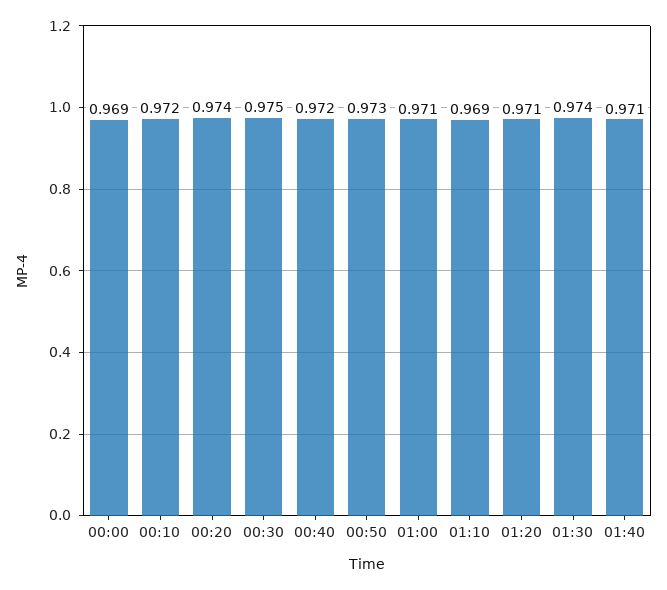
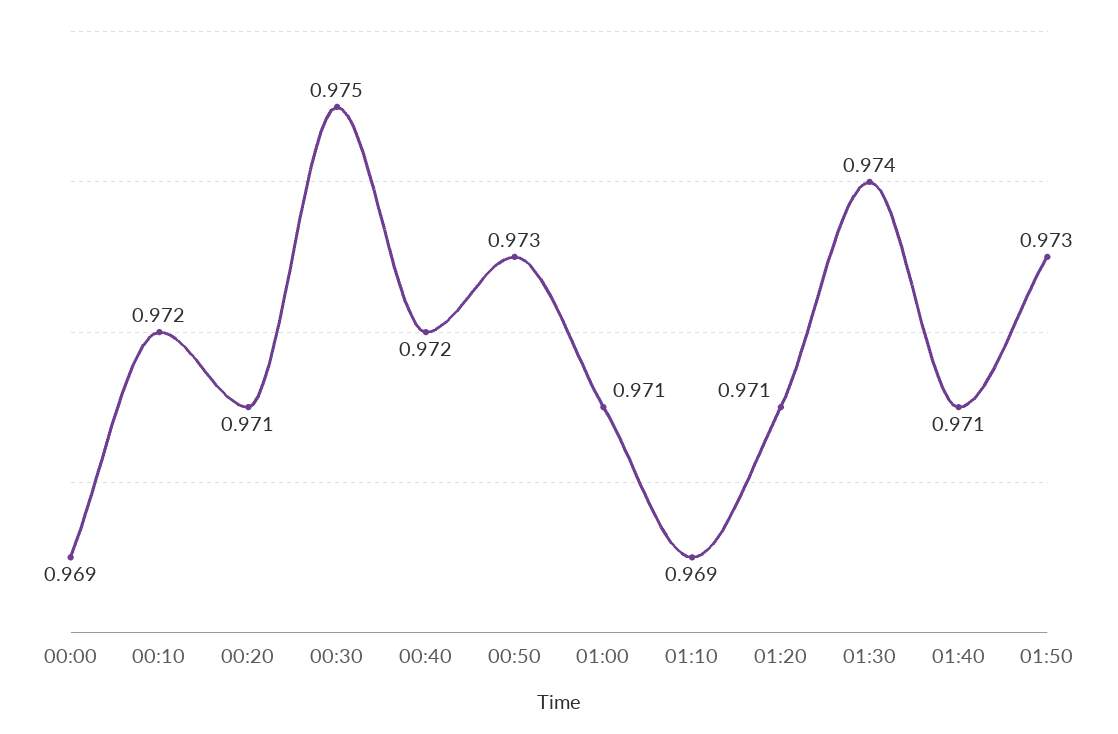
00:20: 0.974 -> 0.971
01:50: none -> 0.973

